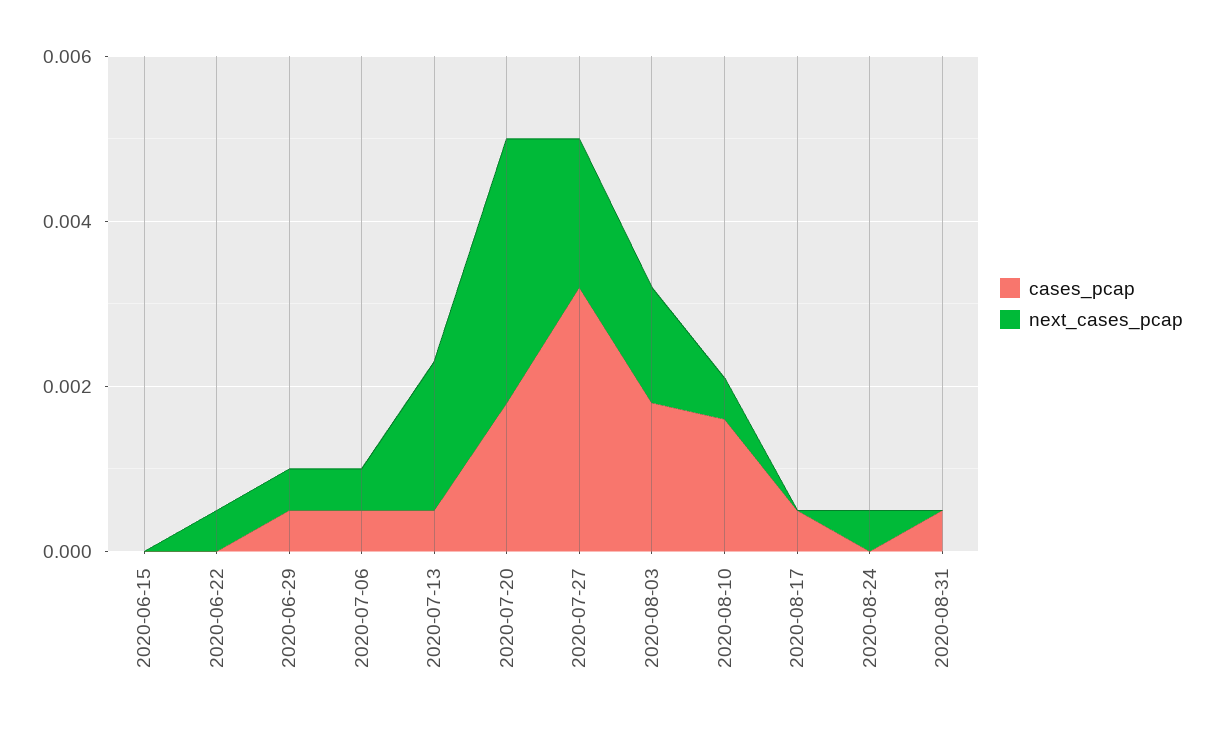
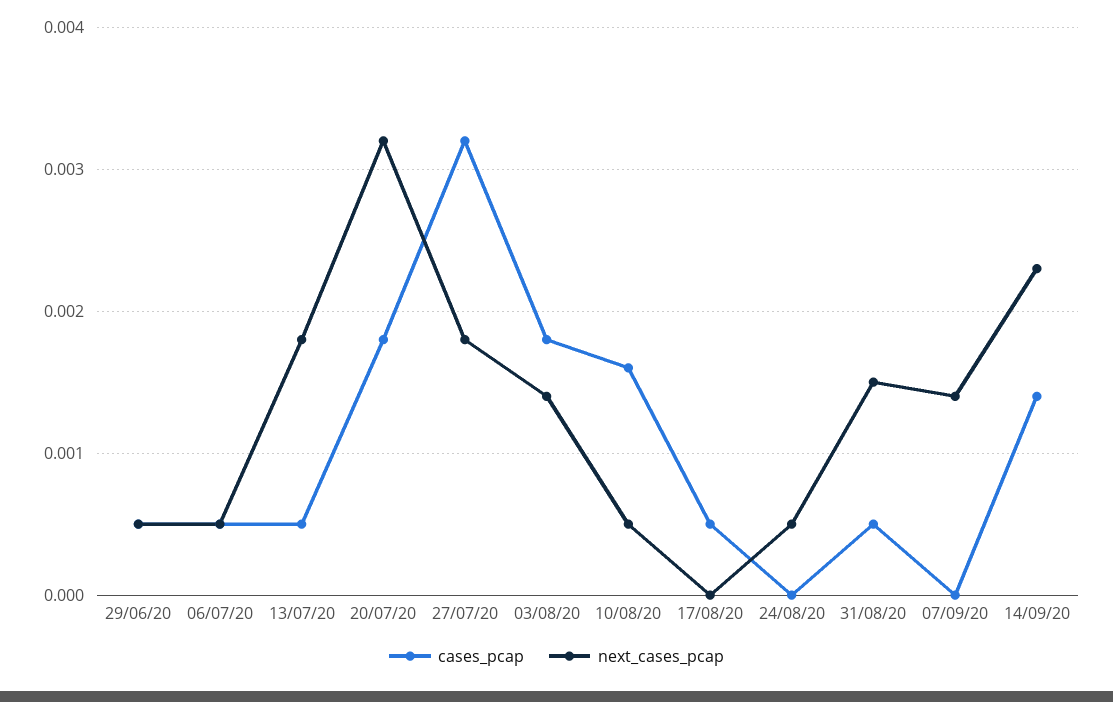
cases_pcap, 2020-06-15: 0 -> none
next_cases_pcap, 2020-06-15: 0 -> none
cases_pcap, 2020-06-22: 0 -> none
next_cases_pcap, 2020-06-22: 0.0005 -> none
next_cases_pcap, 2020-08-31: 0 -> 0.0015
cases_pcap, 07/09/20: none -> 0
next_cases_pcap, 07/09/20: none -> 0.0014
cases_pcap, 14/09/20: none -> 0.0014
next_cases_pcap, 14/09/20: none -> 0.0023

